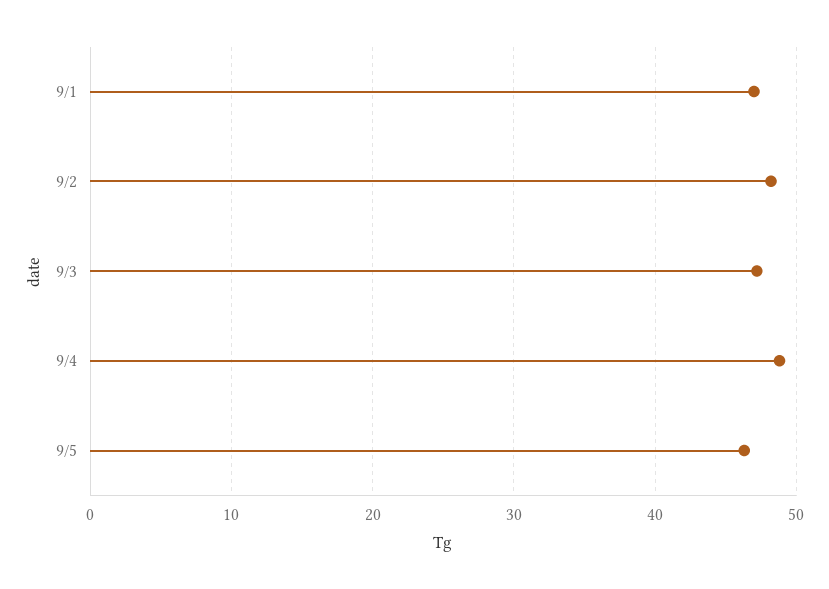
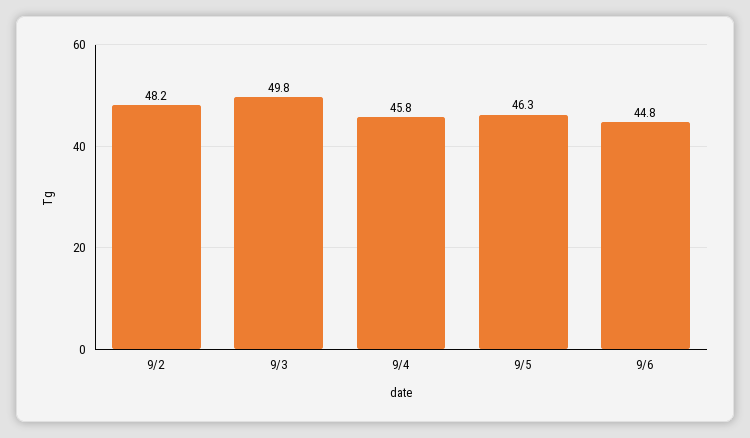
9/1: 47 -> none
9/3: 47 -> 49.8
9/4: 49 -> 45.8
9/6: none -> 44.8

